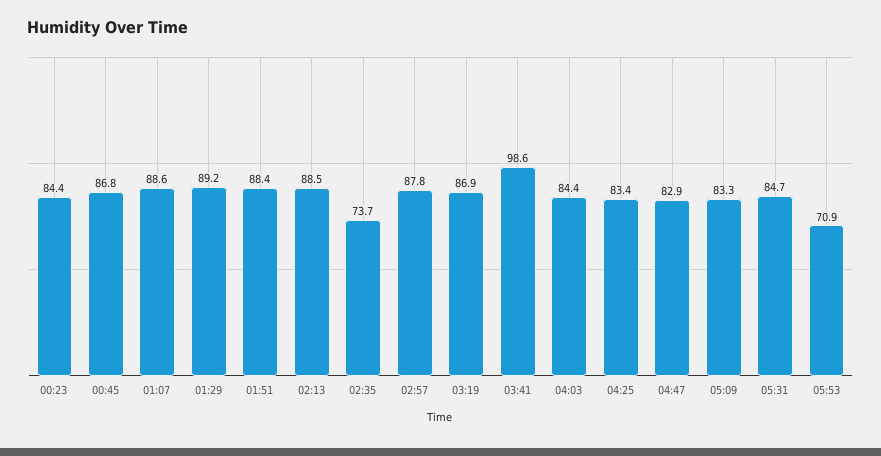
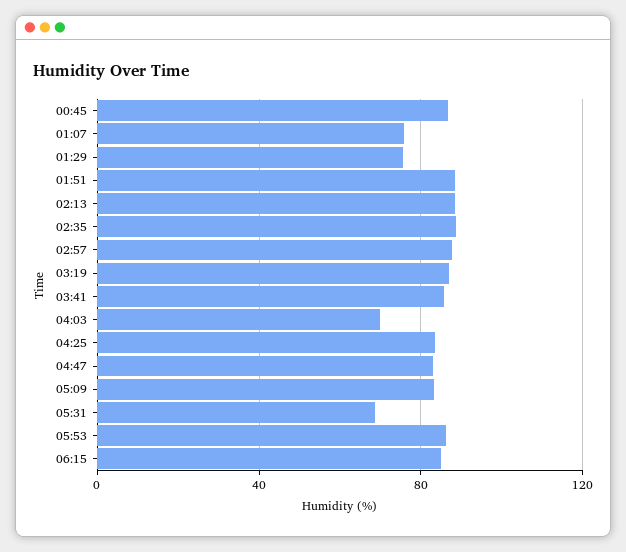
00:23: 84.4 -> none
01:07: 88.6 -> 75
01:29: 89.2 -> 75
02:35: 73.7 -> 90
03:41: 98.6 -> 85
04:03: 84.4 -> 70
05:31: 84.7 -> 70
05:53: 70.9 -> 85
06:15: none -> 85

